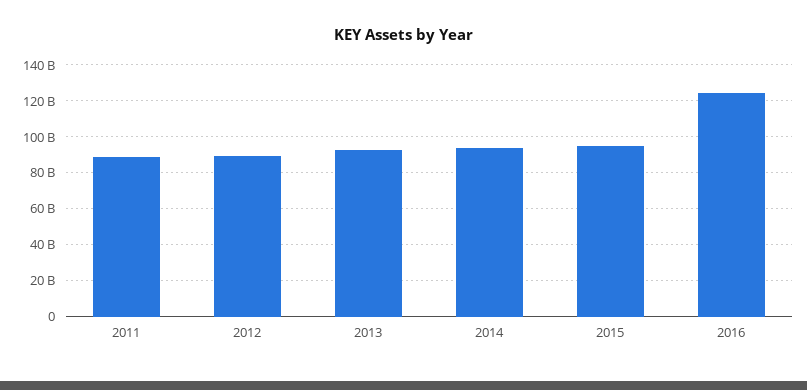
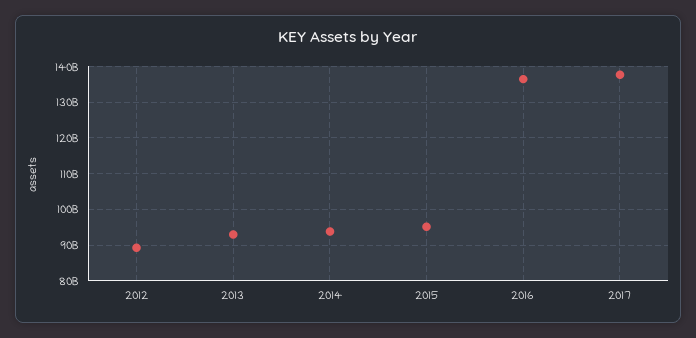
2011: 90000000000 -> none
2016: 125000000000 -> 136000000000
2017: none -> 138000000000

